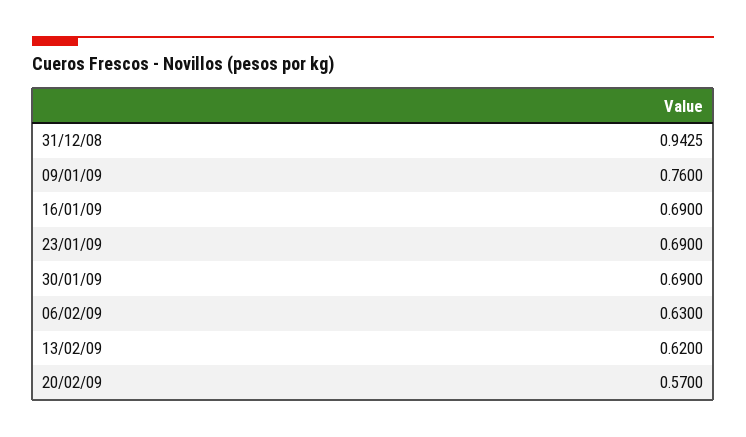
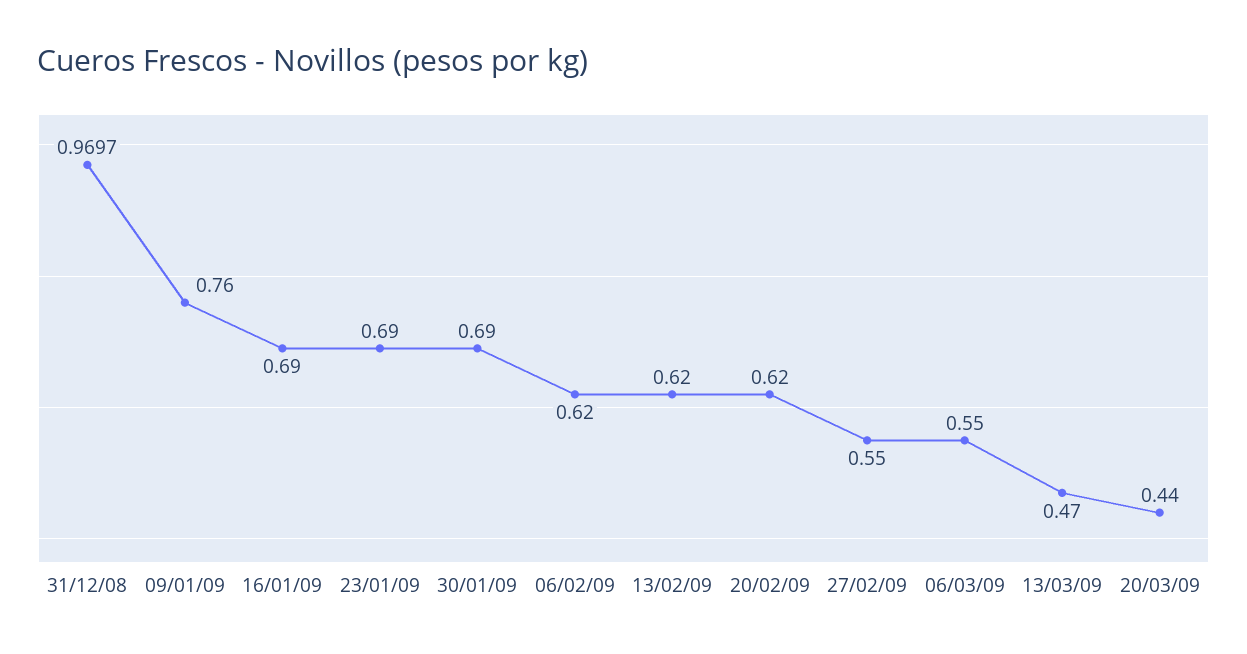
31/12/08: 0.9425 -> 0.9697
06/02/09: 0.63 -> 0.62
20/02/09: 0.57 -> 0.62
27/02/09: none -> 0.55
06/03/09: none -> 0.55
13/03/09: none -> 0.47
20/03/09: none -> 0.44

